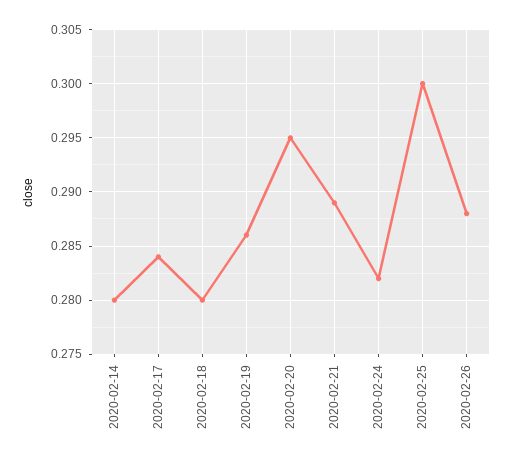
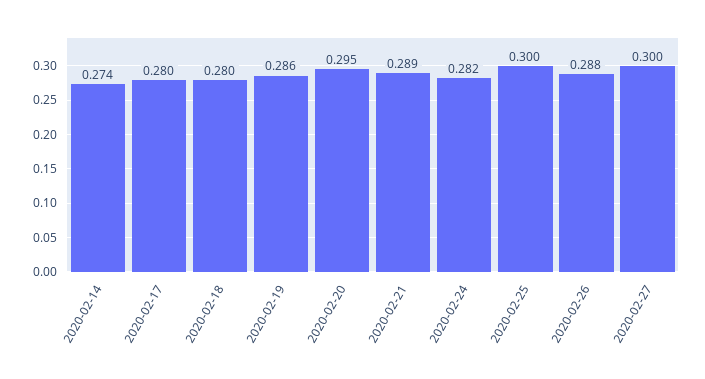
2020-02-14: 0.28 -> 0.274
2020-02-17: 0.284 -> 0.28
2020-02-27: none -> 0.3

